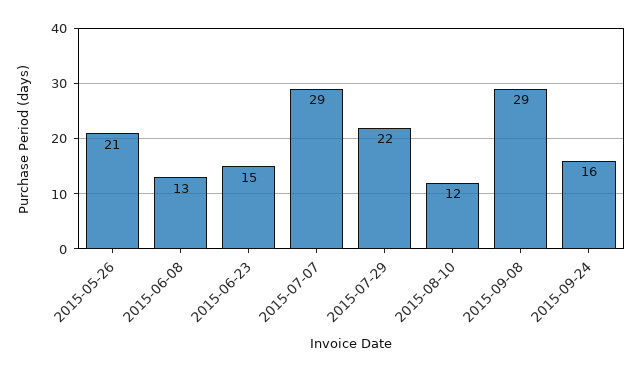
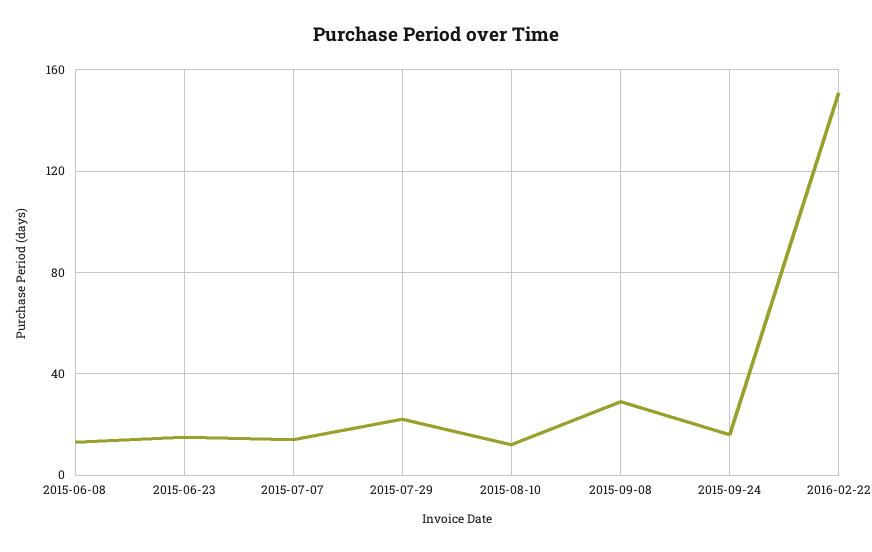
2015-05-26: 21 -> none
2015-07-07: 29 -> 15
2016-02-22: none -> 150

